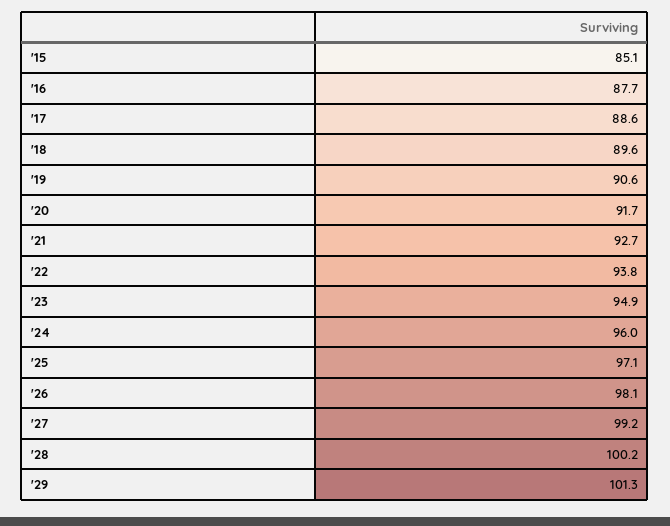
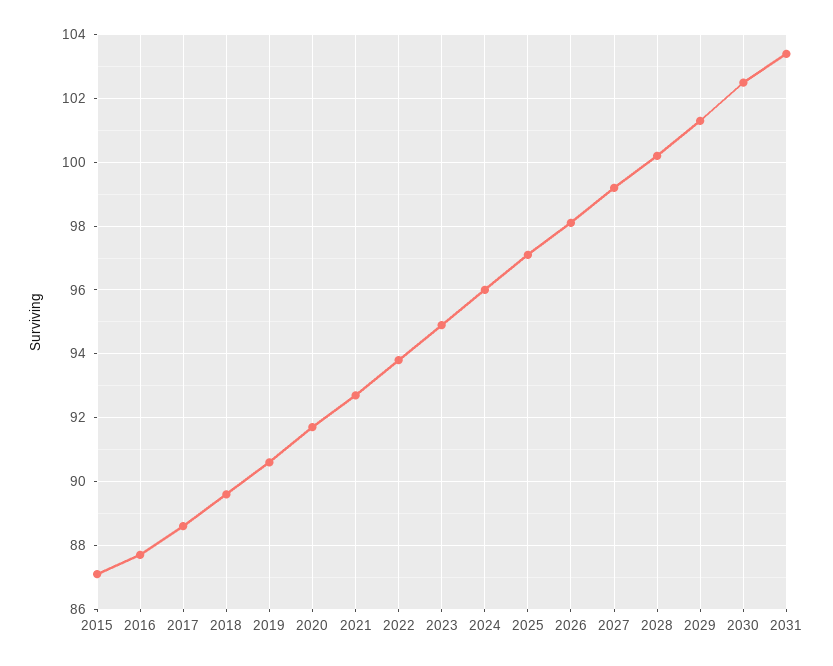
'15: 85.1 -> 87
2030: none -> 102.5
2031: none -> 103.5

